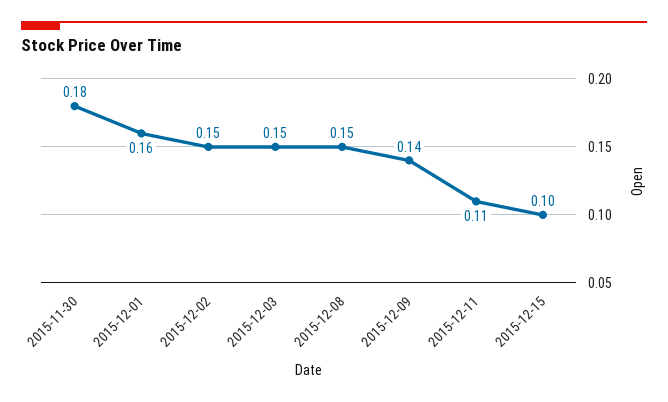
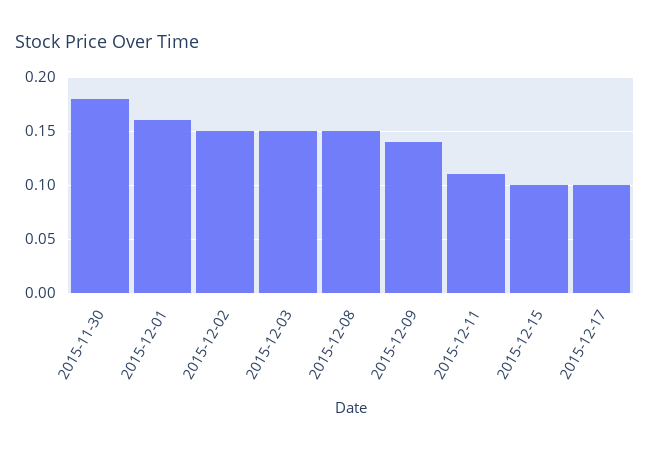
2015-12-17: none -> 0.1

